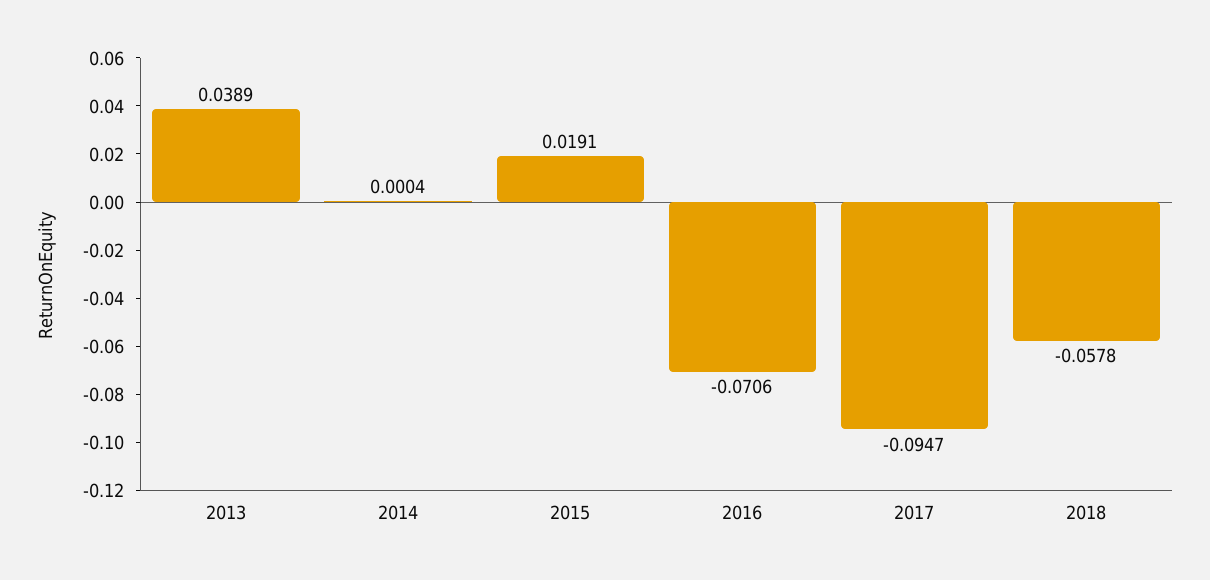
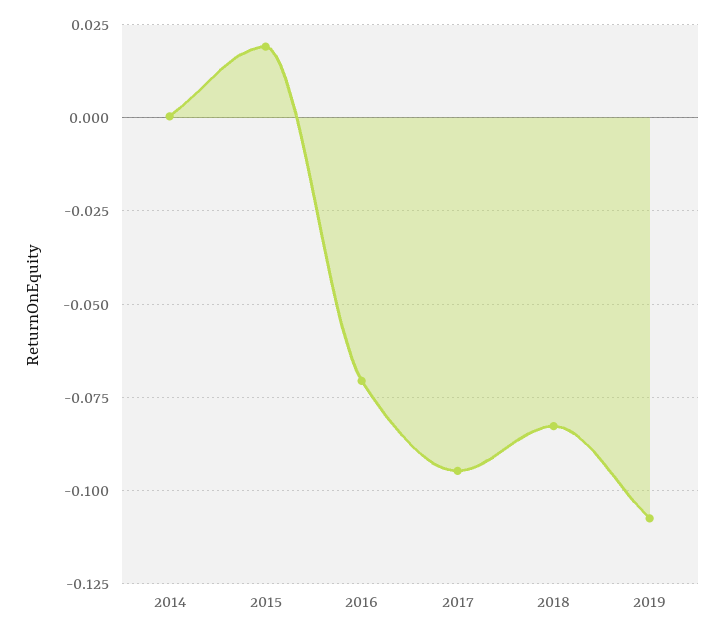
2013: 0.0389 -> none
2018: -0.0578 -> -0.0825
2019: none -> -0.1075

